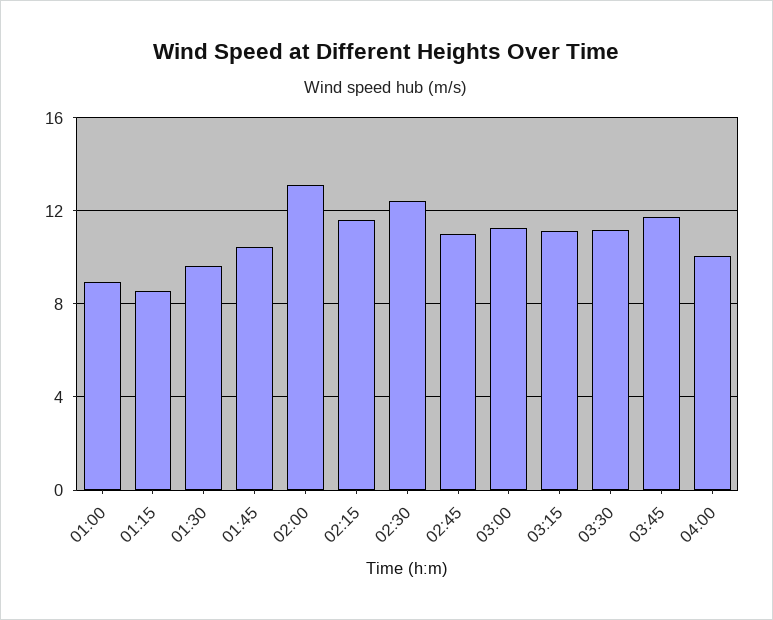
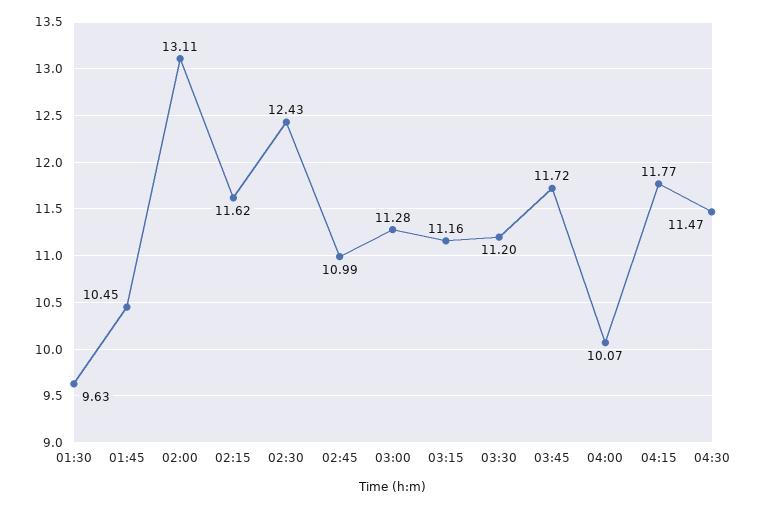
01:00: 9 -> none
01:15: 8.5 -> none
04:15: none -> 11.77
04:30: none -> 11.47

